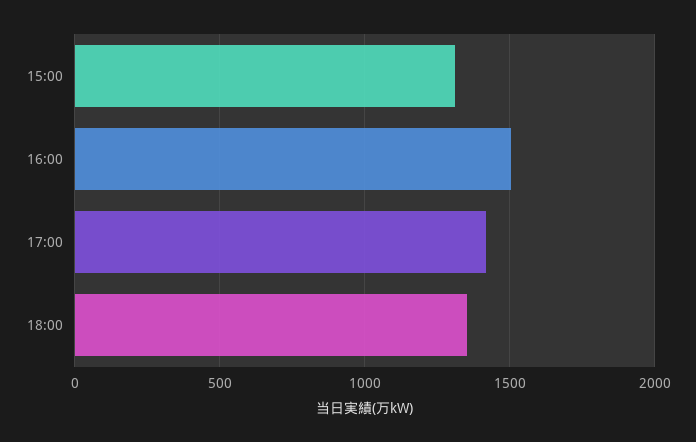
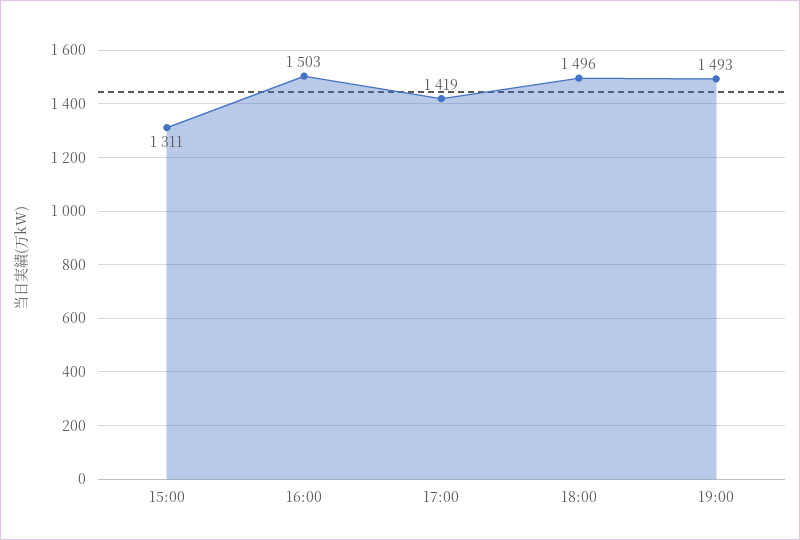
18:00: 1350 -> 1496
19:00: none -> 1493

